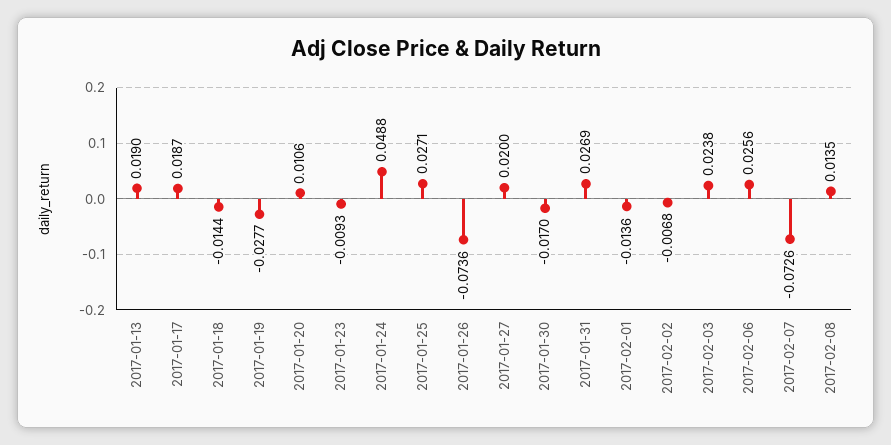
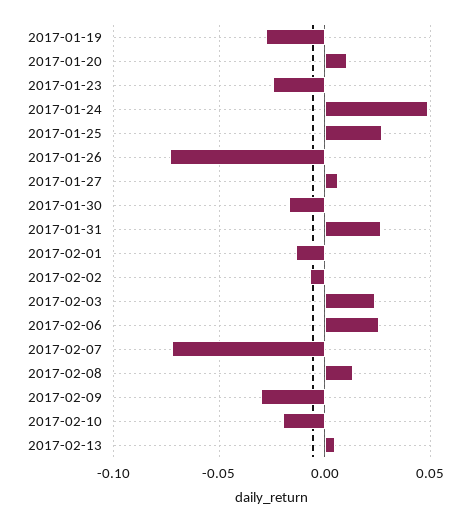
2017-01-13: 0.019 -> none
2017-01-17: 0.0187 -> none
2017-01-18: -0.0144 -> none
2017-01-23: -0.0093 -> -0.025
2017-01-27: 0.02 -> 0.005
2017-02-09: none -> -0.03
2017-02-10: none -> -0.02
2017-02-13: none -> 0.005

